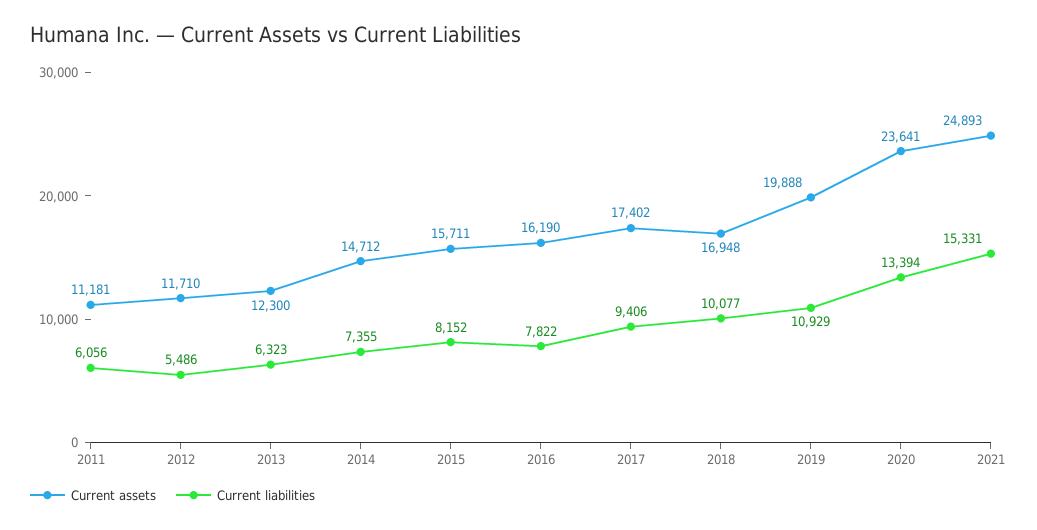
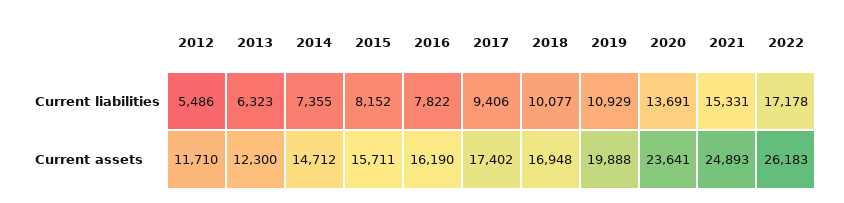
Current assets, 2011: 11181 -> none
Current liabilities, 2011: 6056 -> none
Current liabilities, 2020: 13394 -> 13691
Current liabilities, 2022: none -> 17178
Current assets, 2022: none -> 26183

